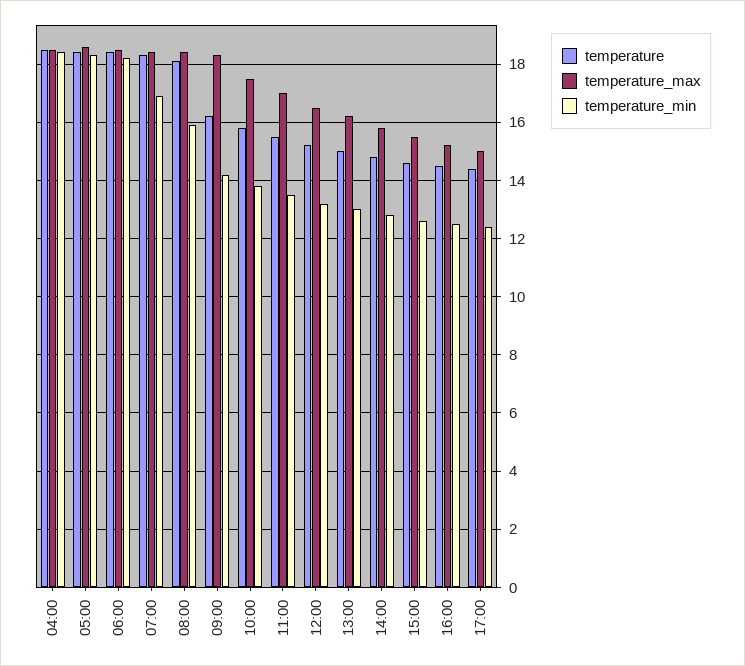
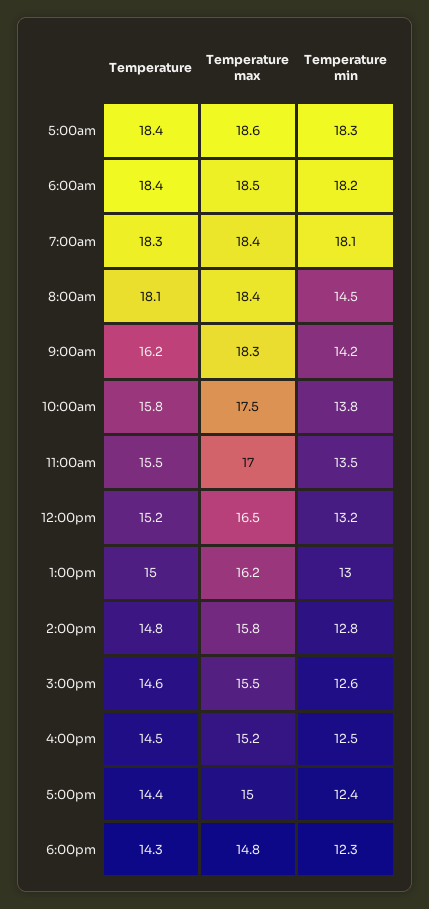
temperature, 04:00: 18.5 -> none
temperature_max, 04:00: 18.5 -> none
temperature_min, 04:00: 18.5 -> none
temperature_min, 07:00: 17 -> 18.1
temperature_min, 08:00: 16 -> 14.5
temperature, 6:00pm: none -> 14.3
temperature_max, 6:00pm: none -> 14.8
temperature_min, 6:00pm: none -> 12.3

